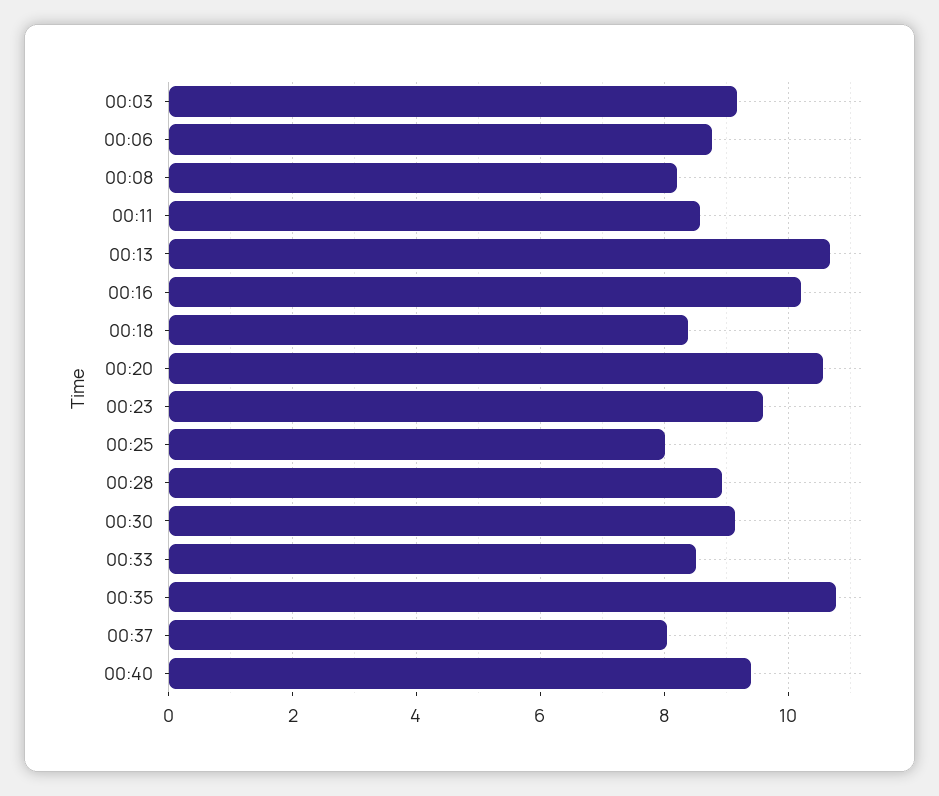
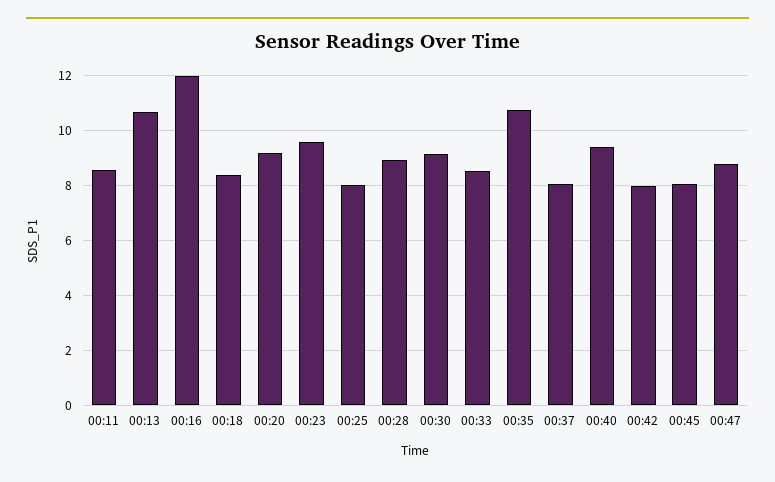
00:03: 9.2 -> none
00:06: 8.8 -> none
00:08: 8.2 -> none
00:16: 10.2 -> 12
00:20: 10.6 -> 9.25
00:42: none -> 8
00:45: none -> 8
00:47: none -> 8.75

